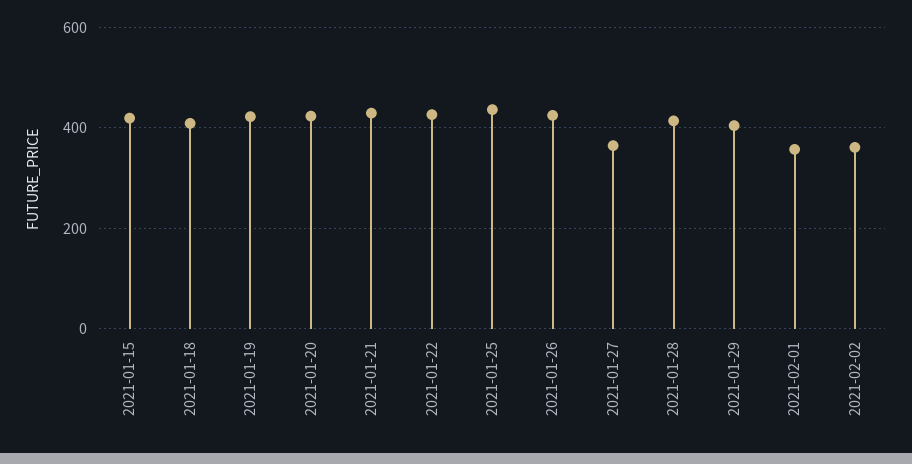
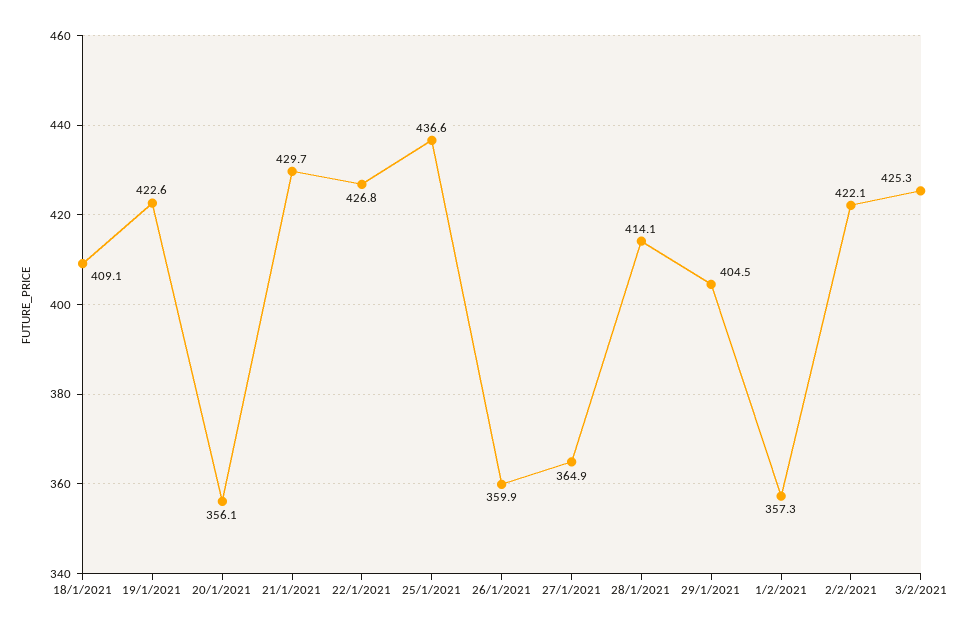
2021-01-15: 420 -> none
2021-01-20: 420 -> 356.1
2021-01-26: 420 -> 359.9
2021-02-02: 360 -> 422.1
3/2/2021: none -> 425.3

